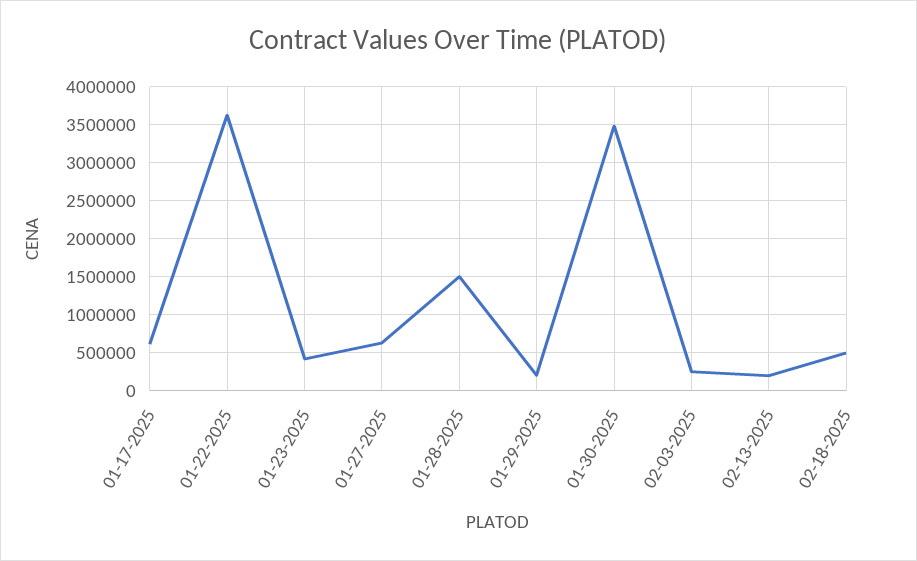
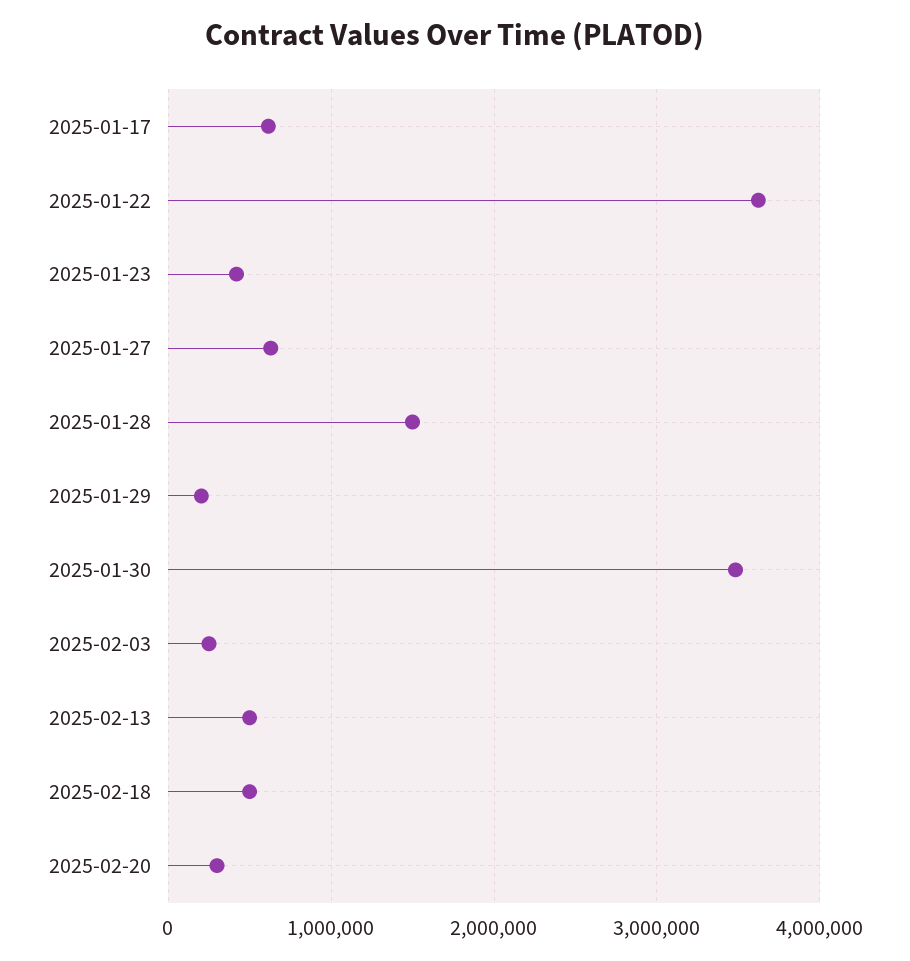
02-13-2025: 200000 -> 500000
2025-02-20: none -> 300000

